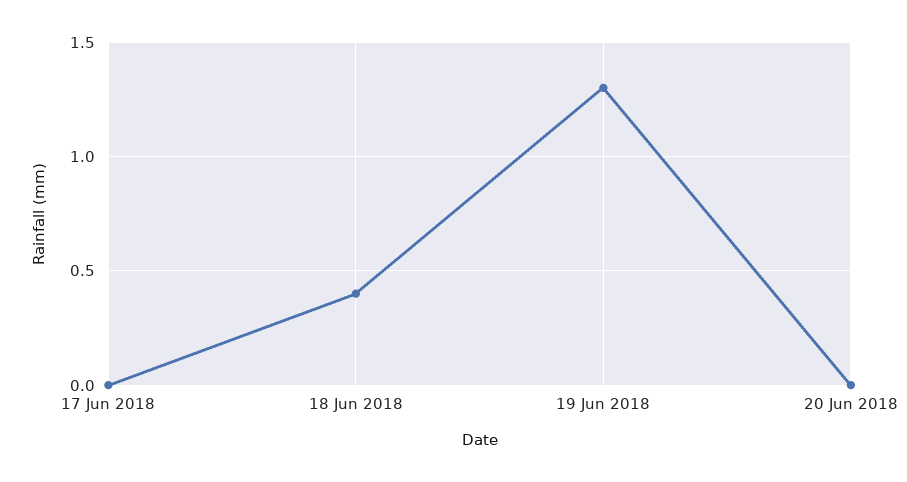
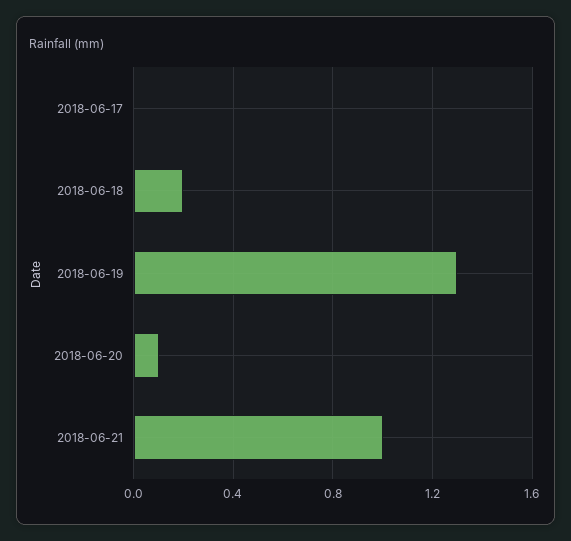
18 Jun 2018: 0.4 -> 0.2
20 Jun 2018: 0 -> 0.1
2018-06-21: none -> 1

